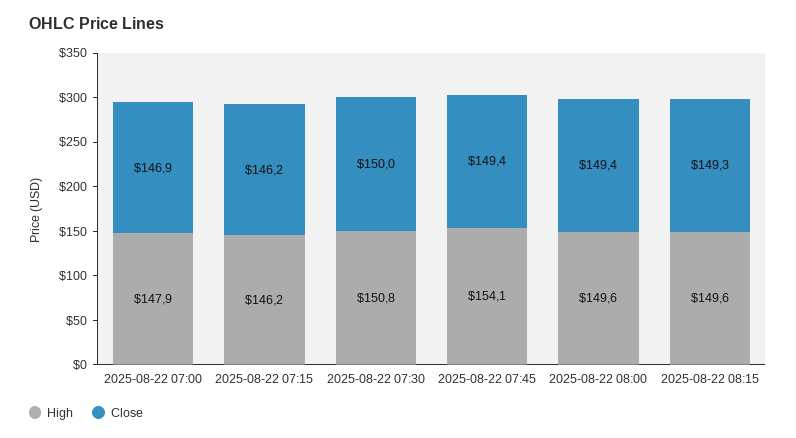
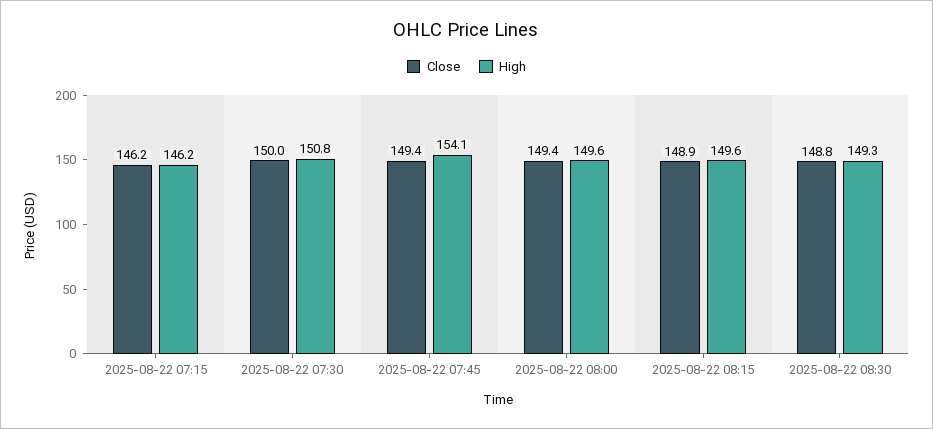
High, 2025-08-22 07:00: 147.9 -> none
Close, 2025-08-22 07:00: 146.9 -> none
Close, 2025-08-22 08:15: 149.3 -> 148.9
Close, 2025-08-22 08:30: none -> 148.8
High, 2025-08-22 08:30: none -> 149.3

